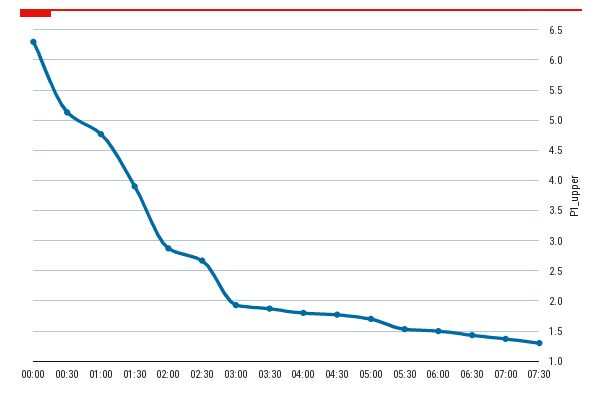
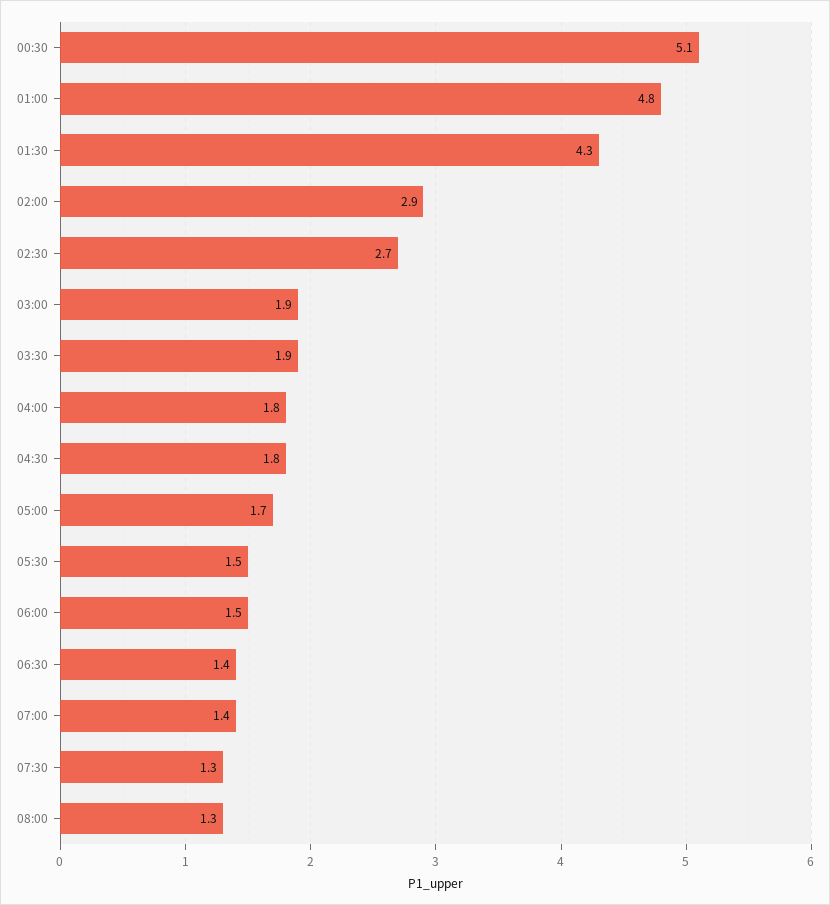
00:00: 6.3 -> none
01:30: 3.9 -> 4.3
08:00: none -> 1.3

